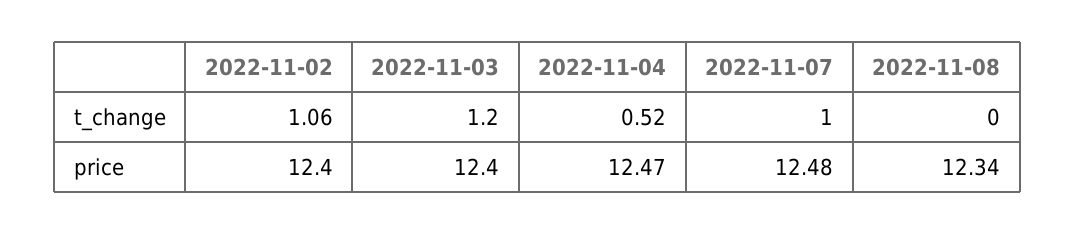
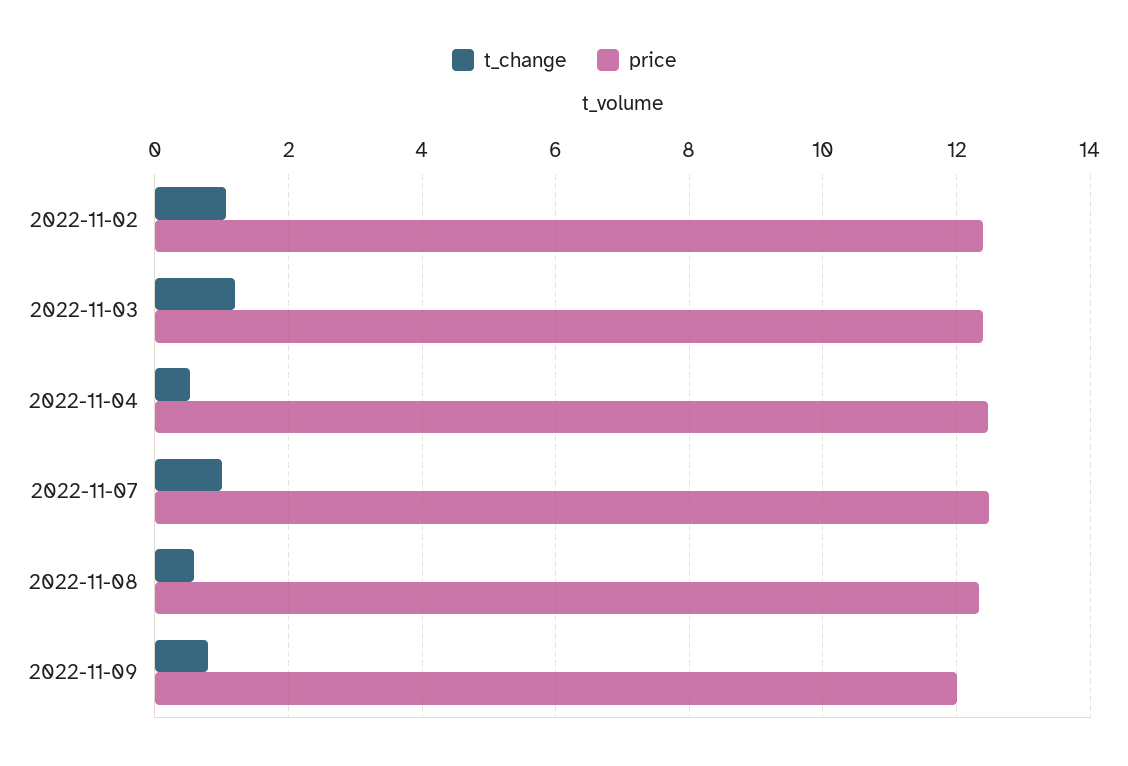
t_change, 2022-11-08: 0 -> 0.6
t_change, 2022-11-09: none -> 0.8
price, 2022-11-09: none -> 12

